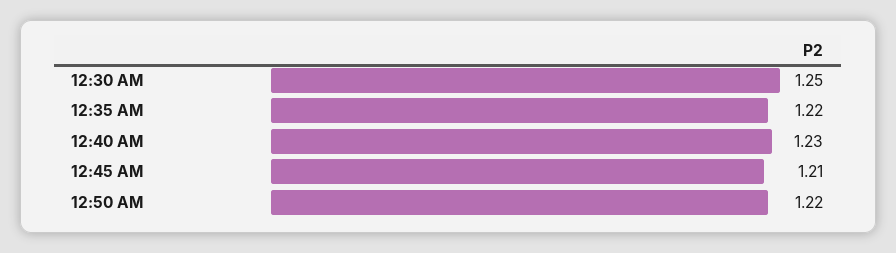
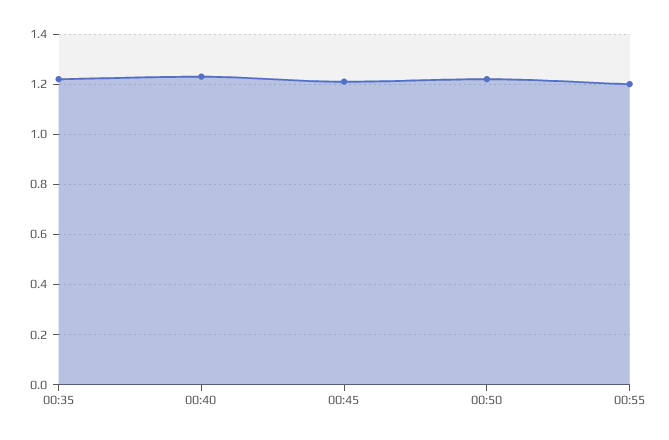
12:30 AM: 1.25 -> none
00:55: none -> 1.2

